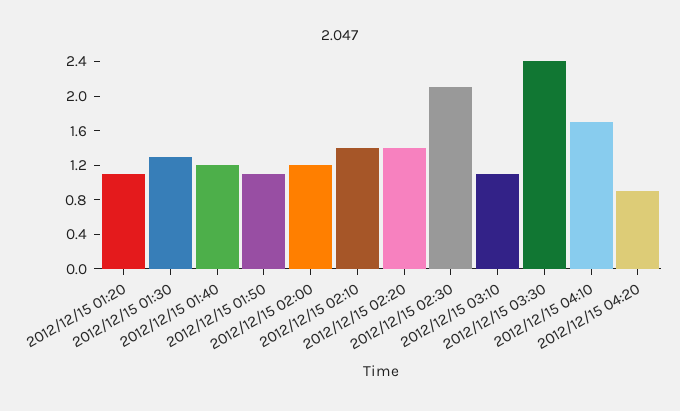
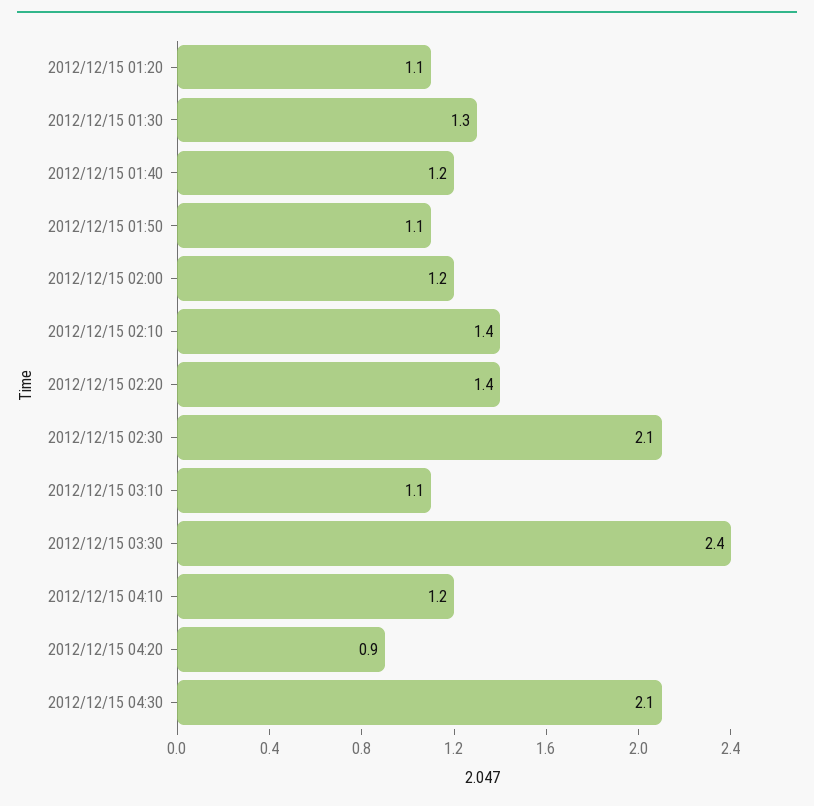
2012/12/15 04:10: 1.7 -> 1.2
2012/12/15 04:30: none -> 2.1

